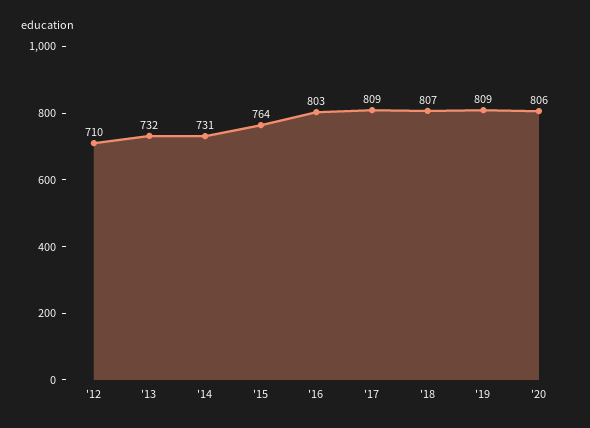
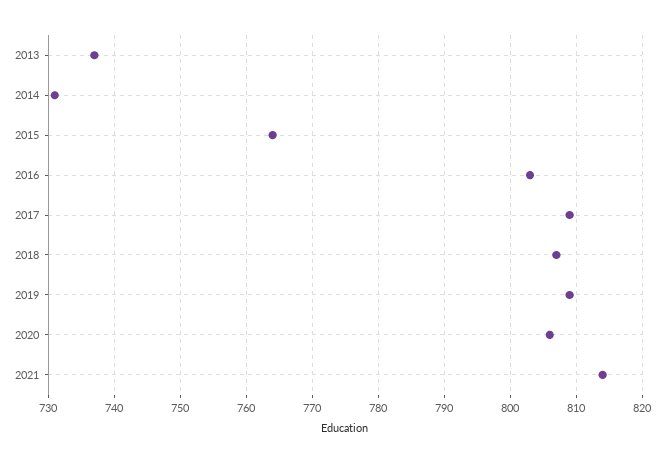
'12: 710 -> none
'13: 732 -> 737
2021: none -> 814

